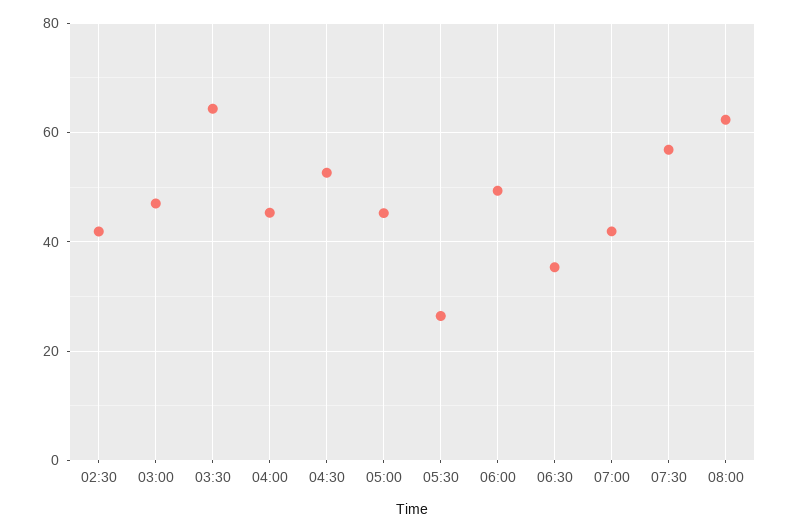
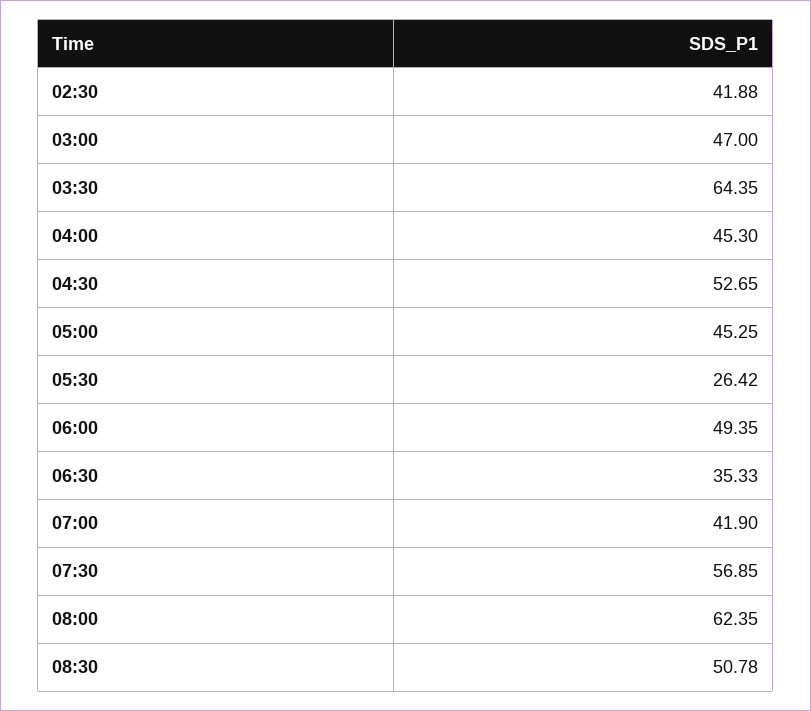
08:30: none -> 50.78

